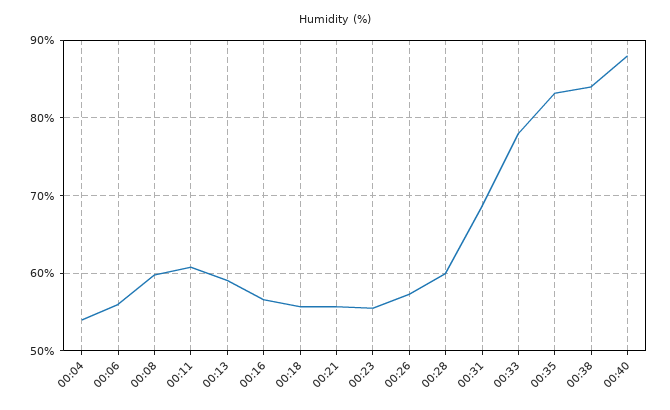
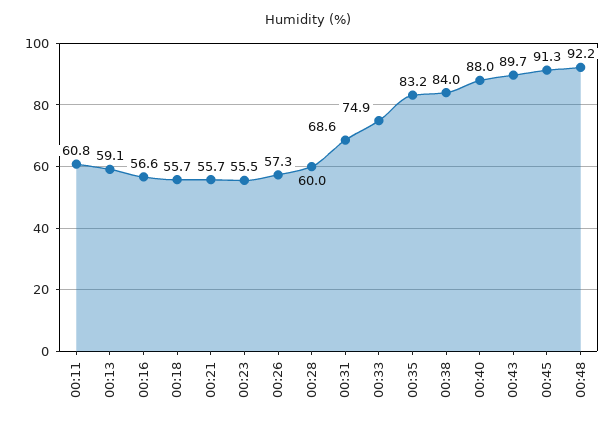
00:04: 54 -> none
00:06: 56 -> none
00:08: 60 -> none
00:33: 78 -> 74.9
00:43: none -> 89.7
00:45: none -> 91.3
00:48: none -> 92.2

